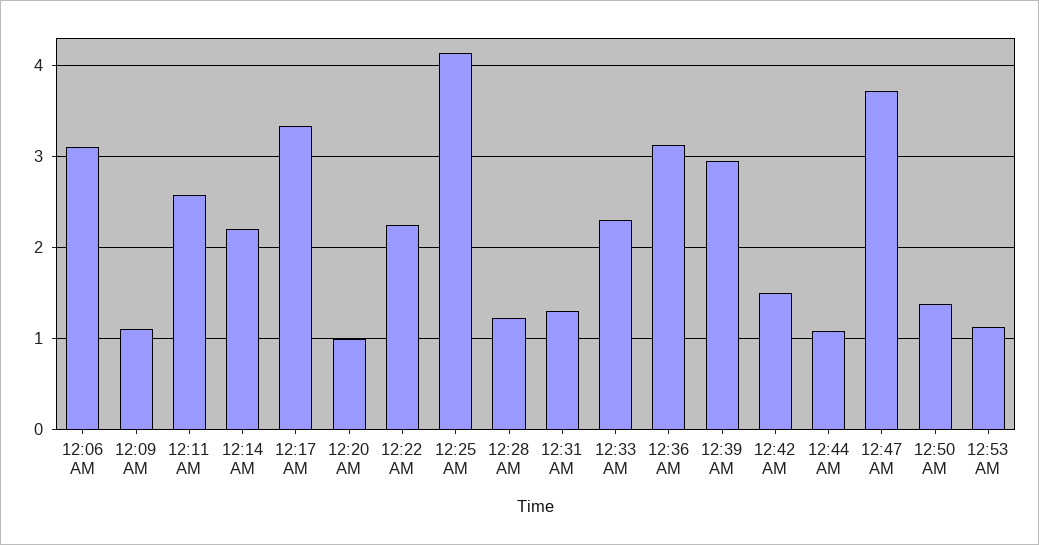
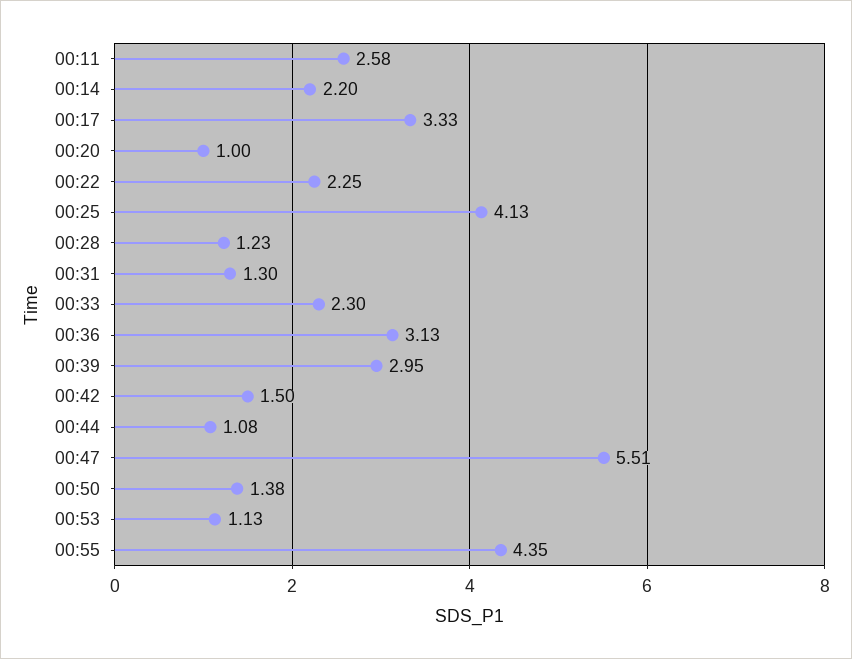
12:06 AM: 3.1 -> none
12:09 AM: 1.1 -> none
12:47 AM: 3.7 -> 5.51
00:55: none -> 4.35

